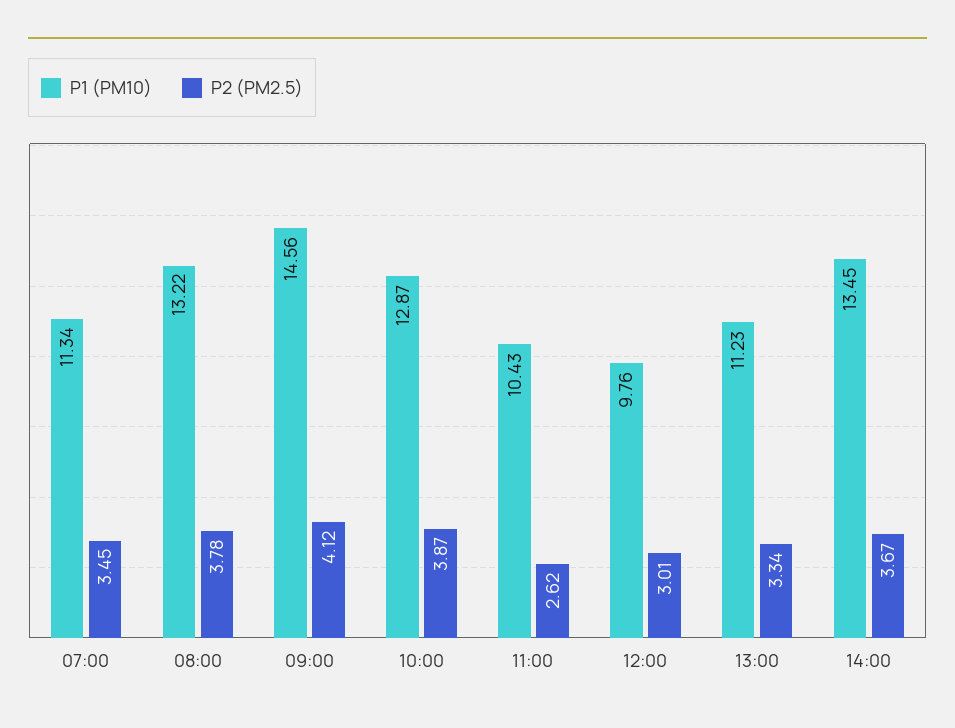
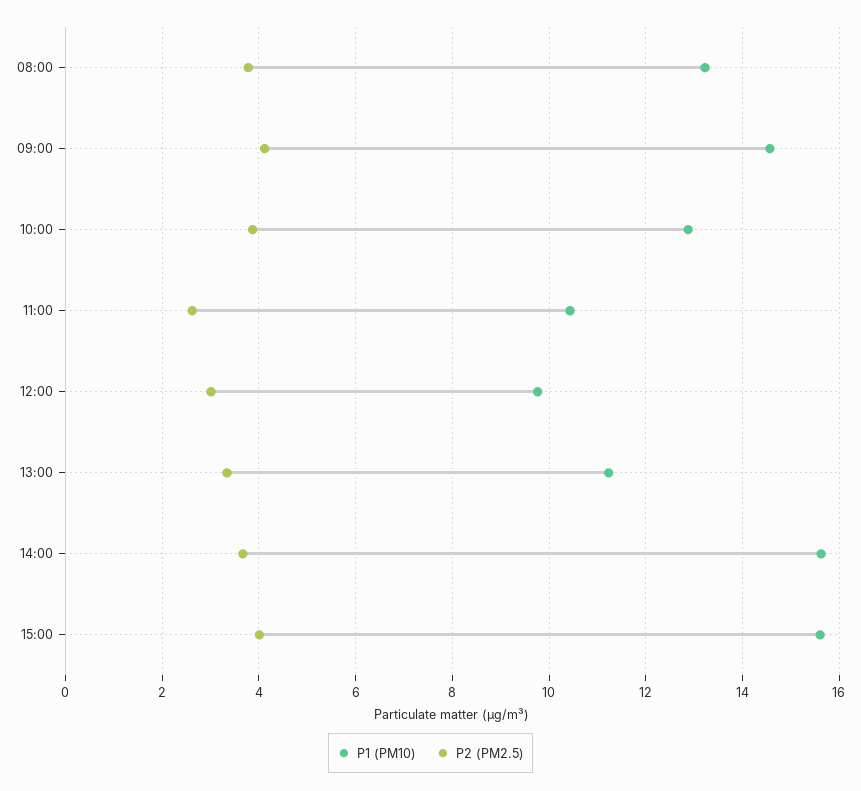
P1 (PM10), 07:00: 11.34 -> none
P2 (PM2.5), 07:00: 3.45 -> none
P1 (PM10), 14:00: 13.45 -> 15.6
P1 (PM10), 15:00: none -> 15.6
P2 (PM2.5), 15:00: none -> 4

